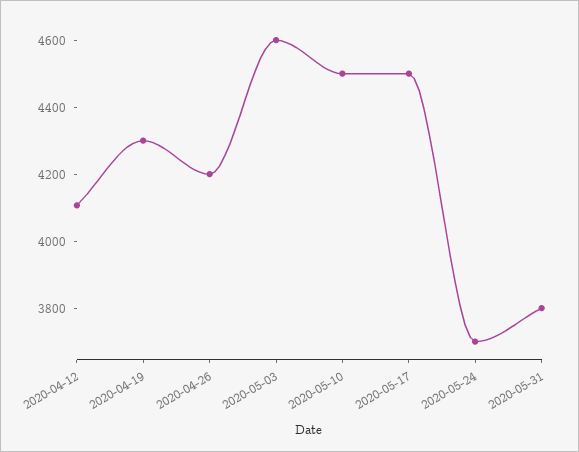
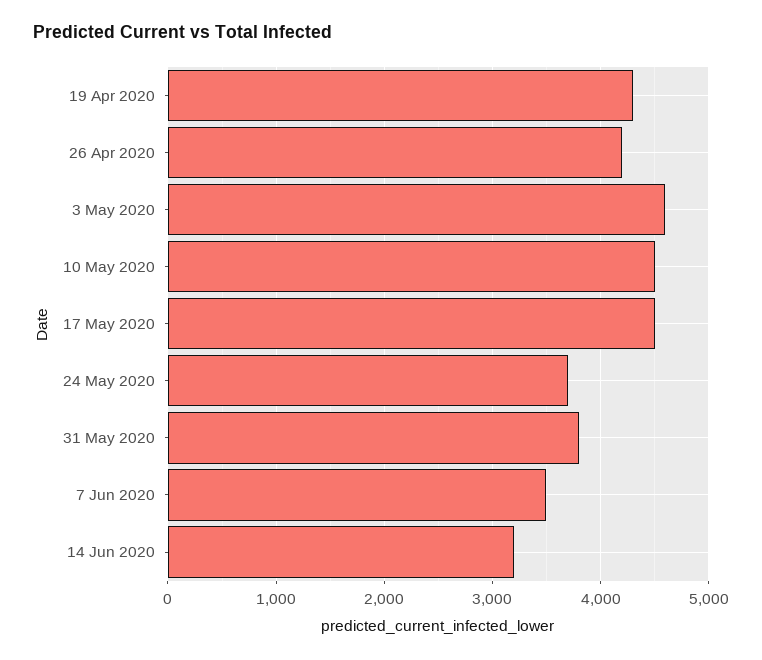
2020-04-12: 4100 -> none
7 Jun 2020: none -> 3500
14 Jun 2020: none -> 3200

